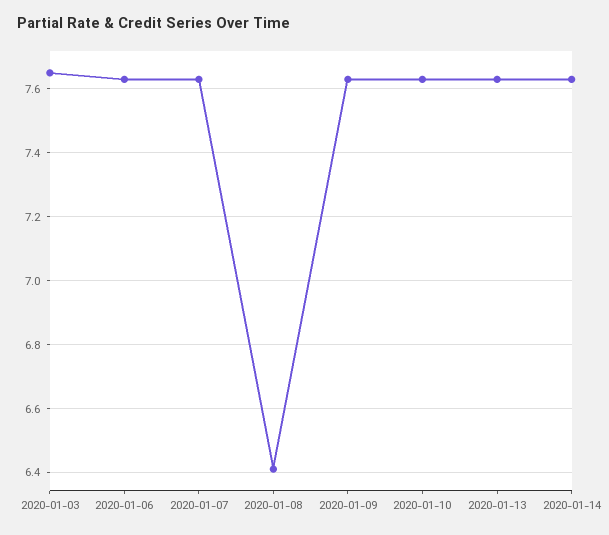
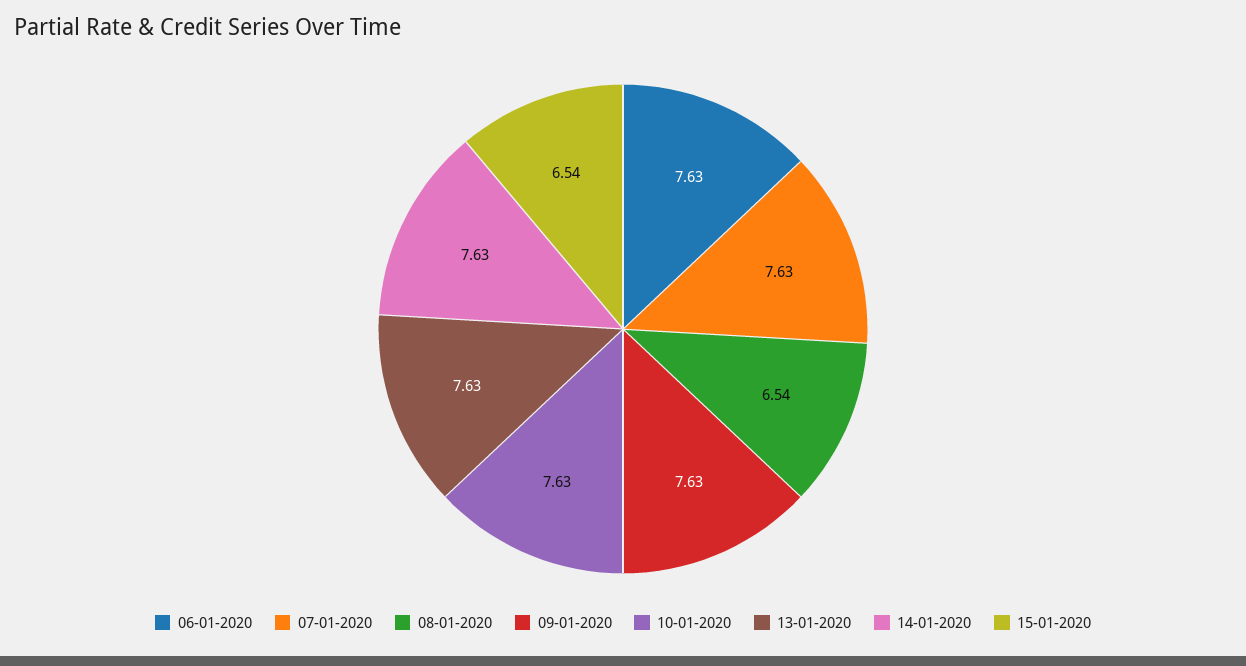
2020-01-03: 7.65 -> none
2020-01-08: 6.4 -> 6.54
15-01-2020: none -> 6.54

